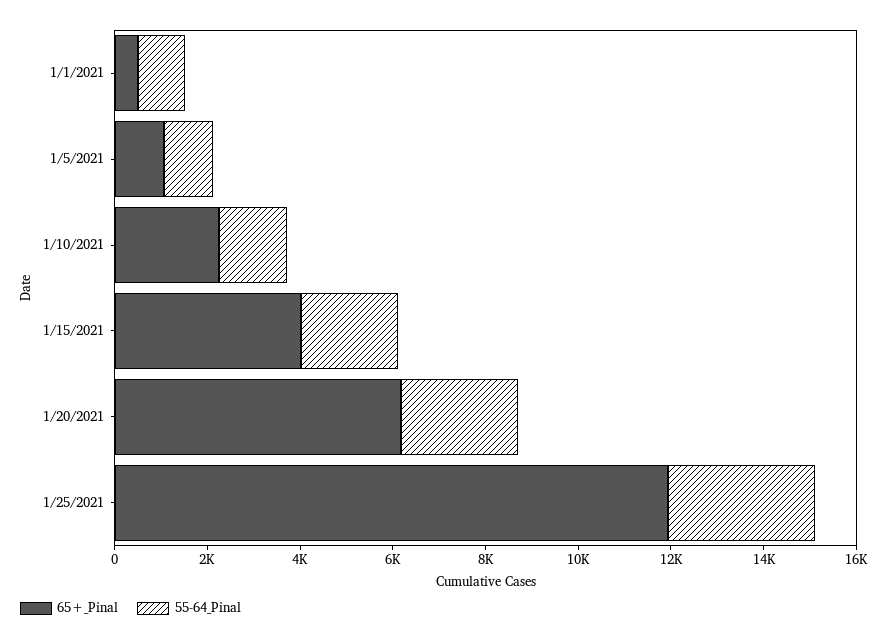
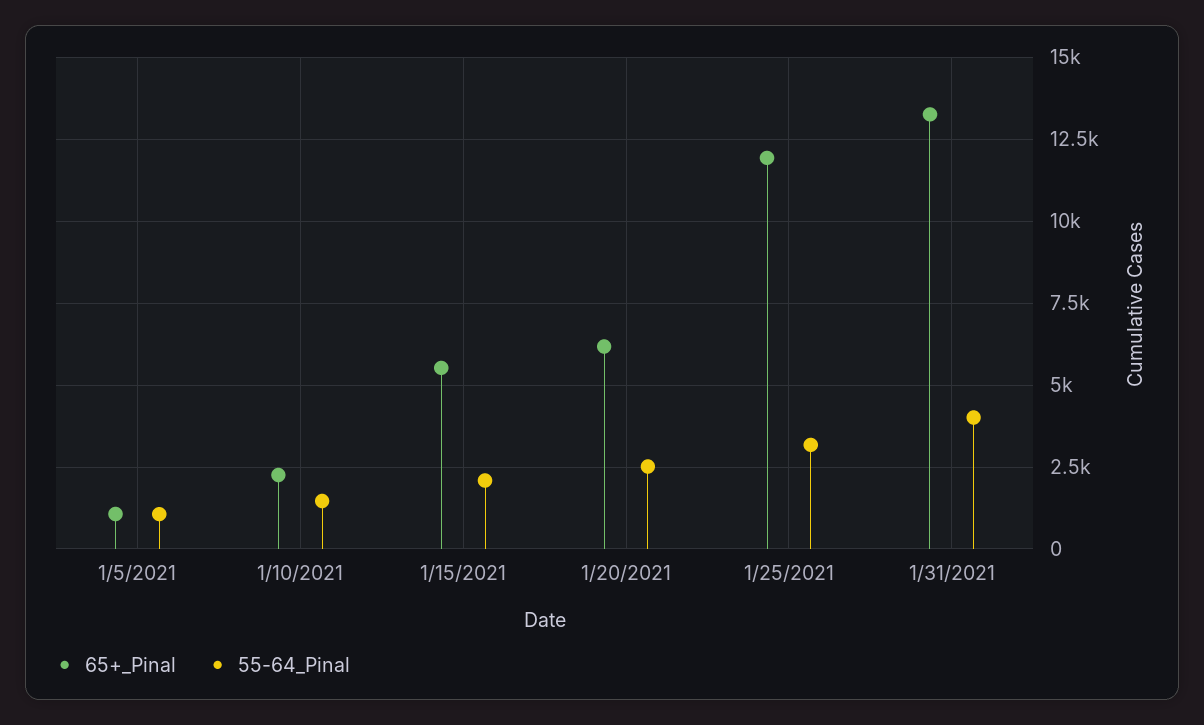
65+_Pinal, 1/1/2021: 500 -> none
55-64_Pinal, 1/1/2021: 1000 -> none
65+_Pinal, 1/15/2021: 4000 -> 5500
65+_Pinal, 1/31/2021: none -> 13250
55-64_Pinal, 1/31/2021: none -> 4000

